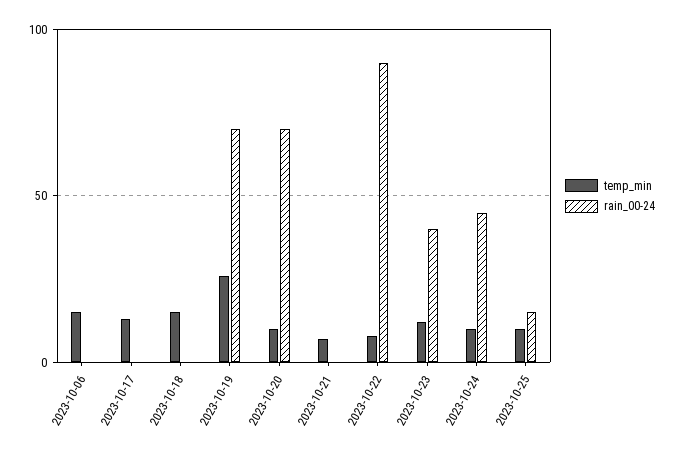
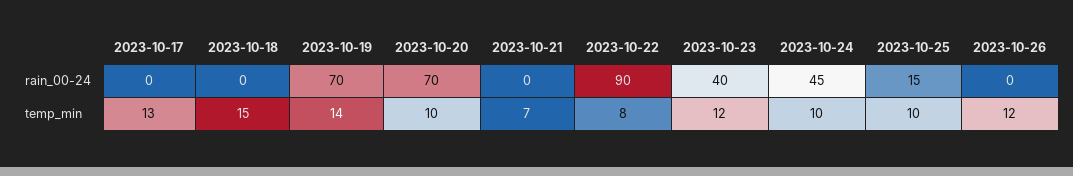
temp_min, 2023-10-06: 15 -> none
rain_00-24, 2023-10-06: 0 -> none
temp_min, 2023-10-19: 25 -> 14
rain_00-24, 2023-10-26: none -> 0
temp_min, 2023-10-26: none -> 12

